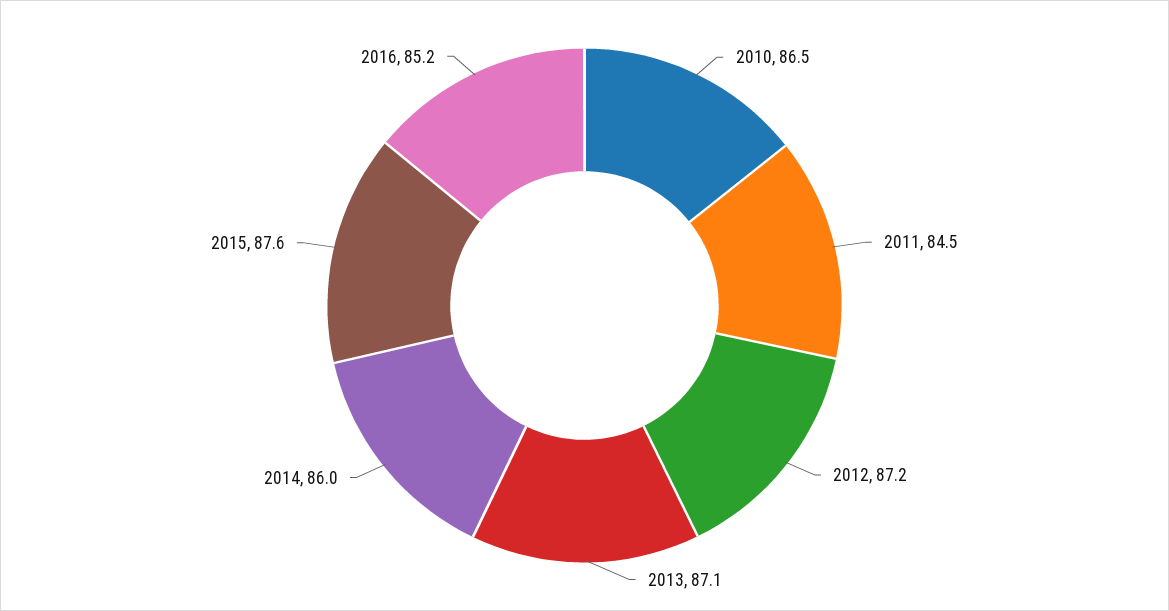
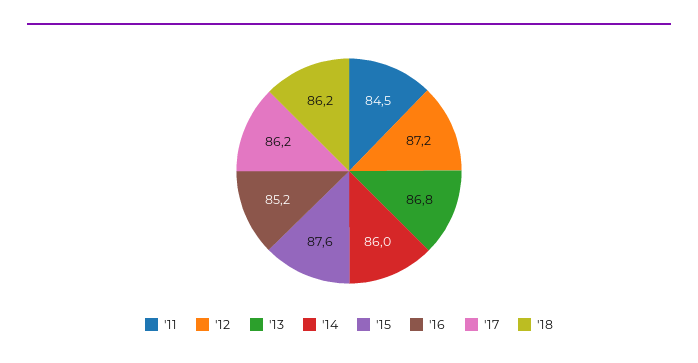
2010: 86.5 -> none
2013: 87.1 -> 86.8
'17: none -> 86.2
'18: none -> 86.2

